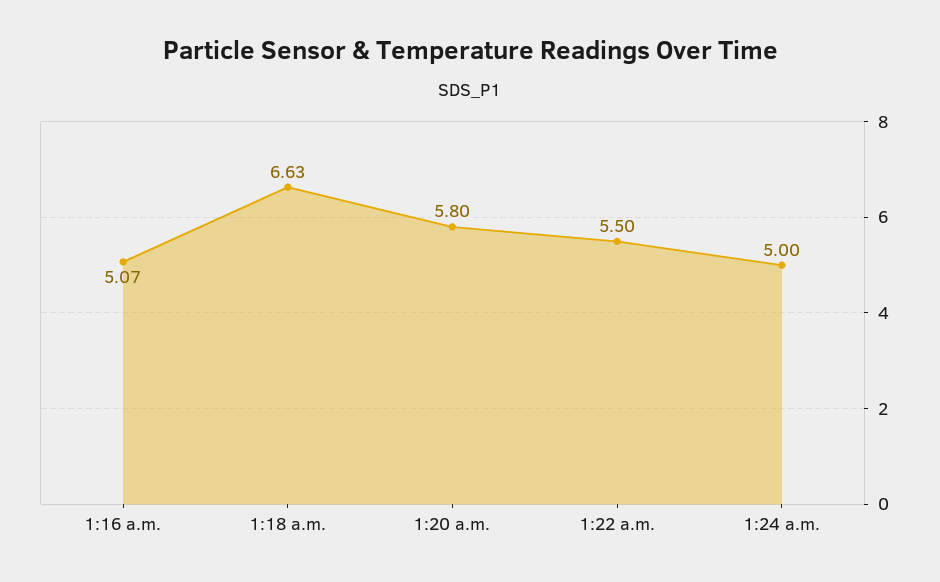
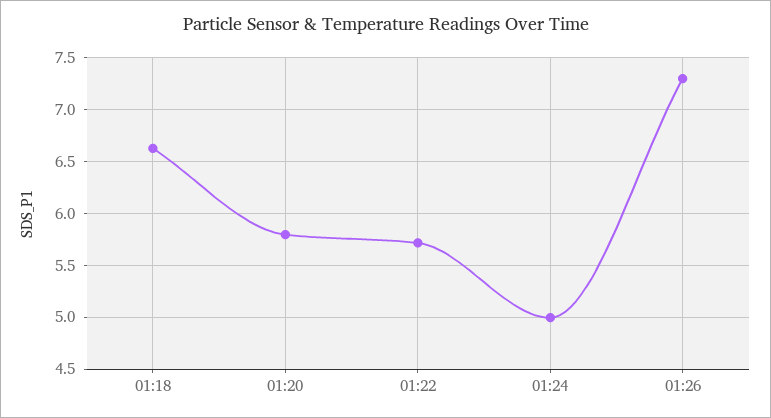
1:16 a.m.: 5.07 -> none
1:22 a.m.: 5.5 -> 5.7
01:26: none -> 7.3

